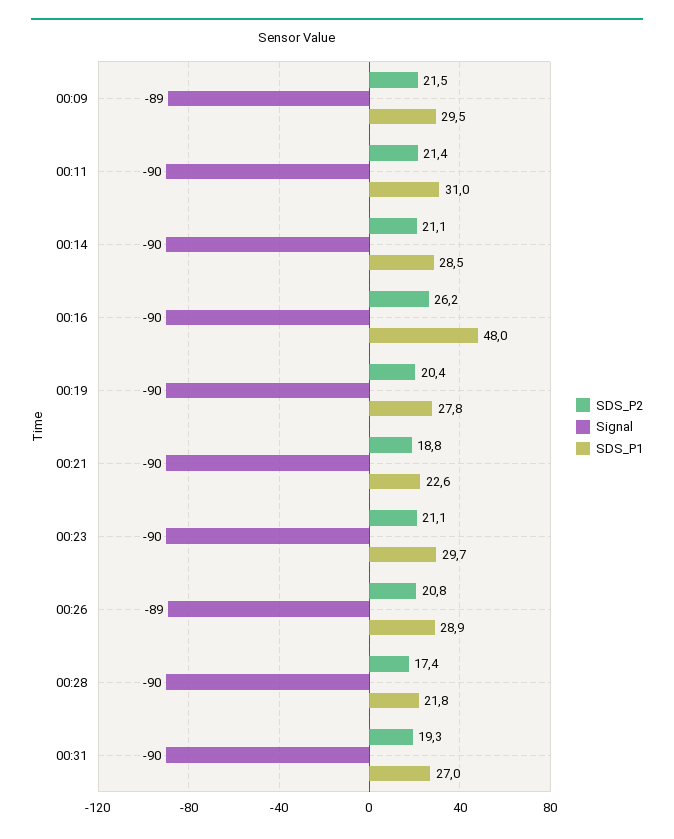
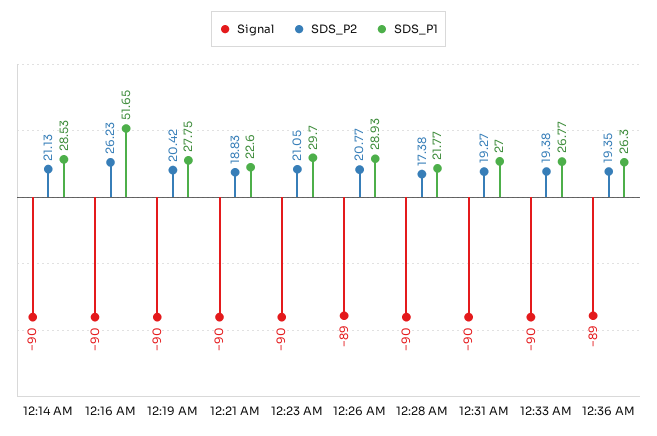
SDS_P2, 00:09: 21.5 -> none
Signal, 00:09: -89 -> none
SDS_P1, 00:09: 29.5 -> none
SDS_P2, 00:11: 21.4 -> none
Signal, 00:11: -90 -> none
SDS_P1, 00:11: 31 -> none
SDS_P1, 00:16: 48 -> 51.65
Signal, 12:33 AM: none -> -90
SDS_P2, 12:33 AM: none -> 19.38
SDS_P1, 12:33 AM: none -> 26.77
Signal, 12:36 AM: none -> -89
SDS_P2, 12:36 AM: none -> 19.35
SDS_P1, 12:36 AM: none -> 26.3

